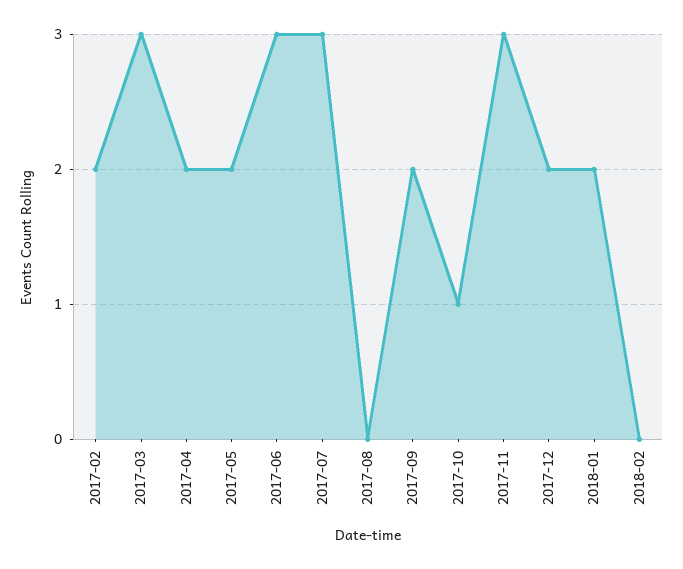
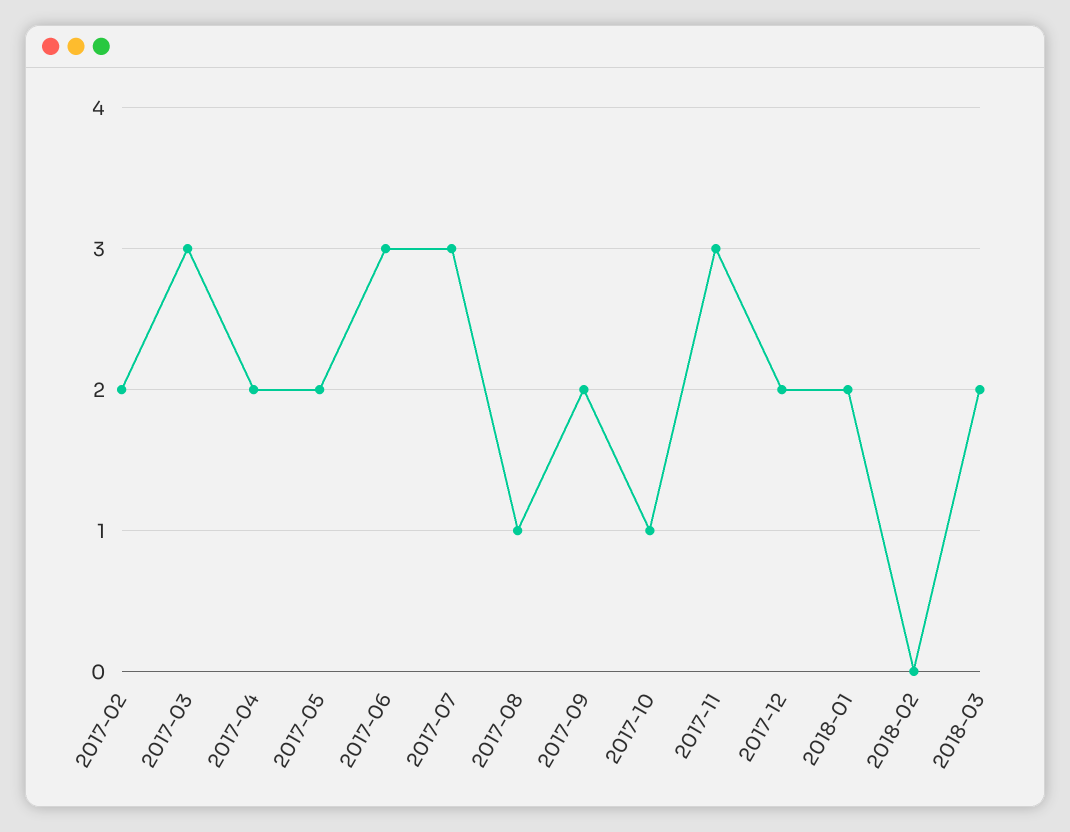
2017-08: 0 -> 1
2018-03: none -> 2

